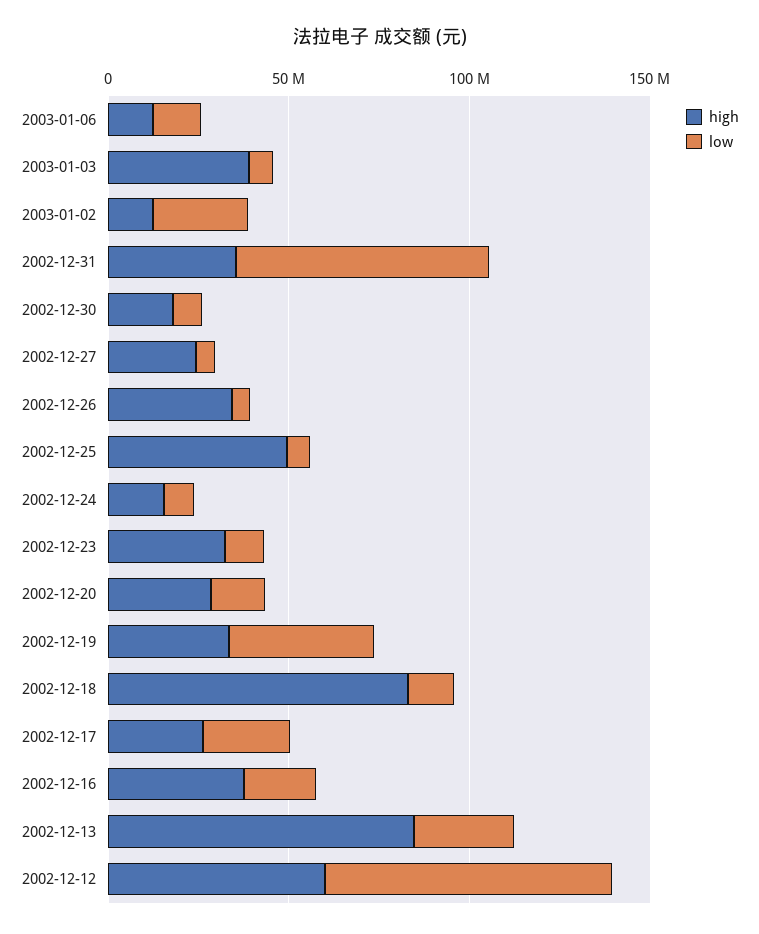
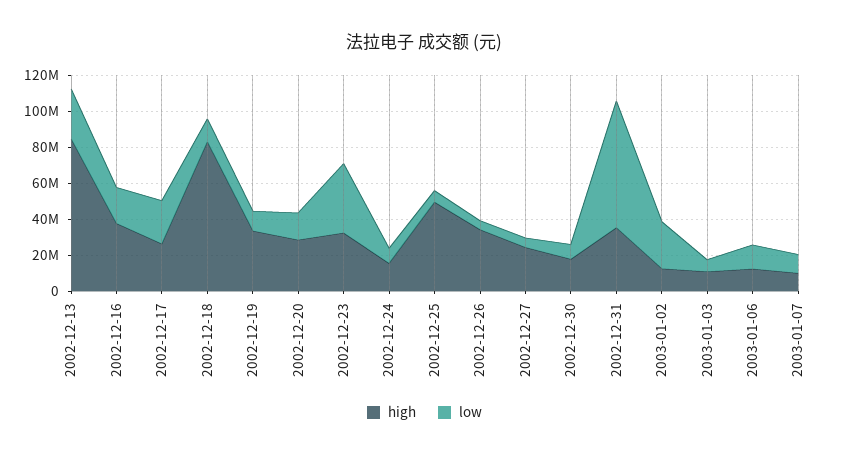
high, 2003-01-03: 40000000 -> 10000000
low, 2002-12-23: 10000000 -> 40000000
low, 2002-12-19: 40000000 -> 10000000
high, 2002-12-12: 60000000 -> none
low, 2002-12-12: 80000000 -> none
high, 2003-01-07: none -> 10000000
low, 2003-01-07: none -> 10000000

